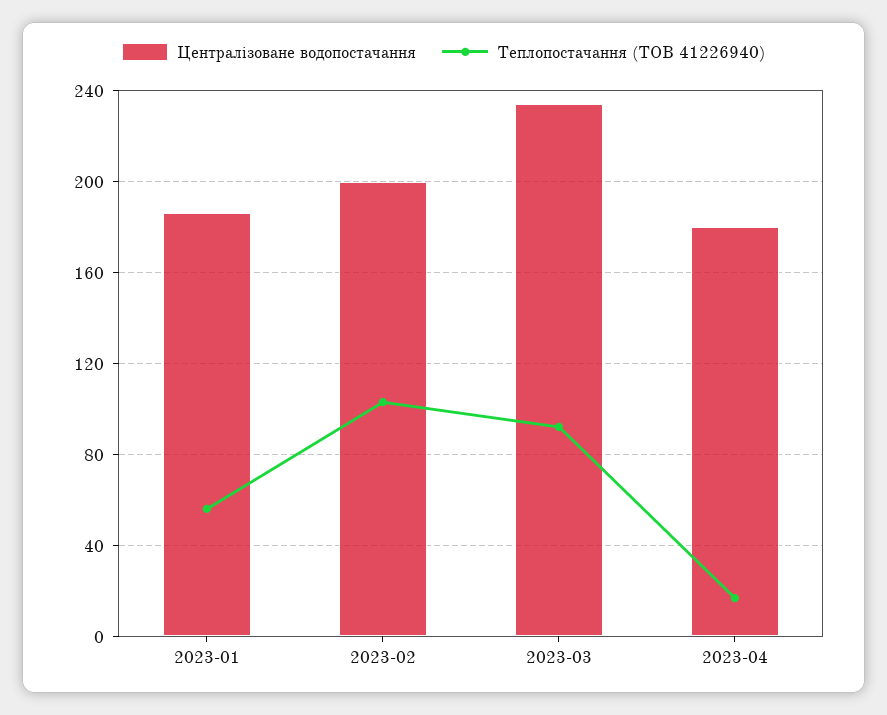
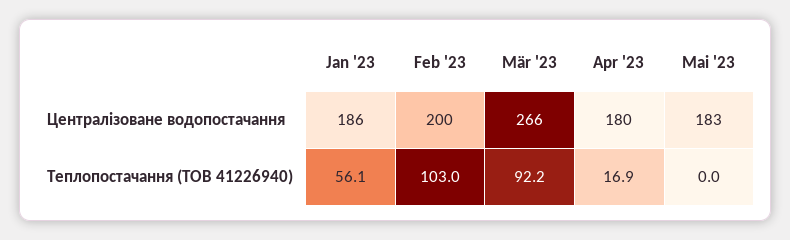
Централізоване водопостачання, 2023-03: 235 -> 266
Централізоване водопостачання, Mai '23: none -> 183
Теплопостачання (ТОВ 41226940), Mai '23: none -> 0

